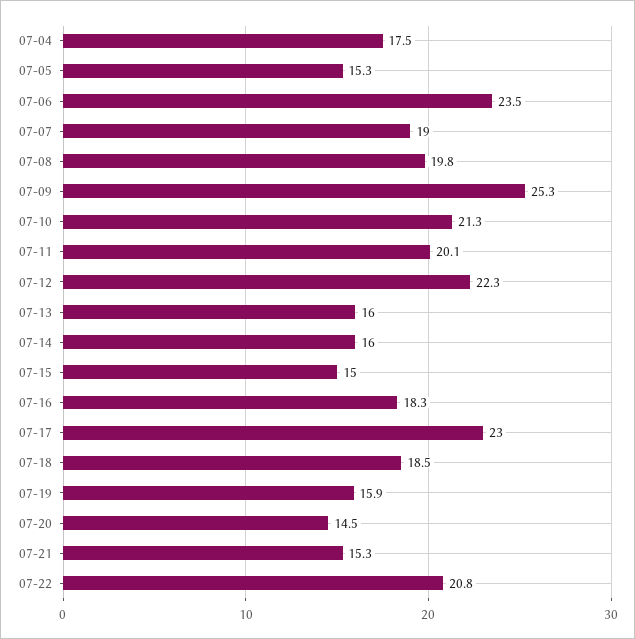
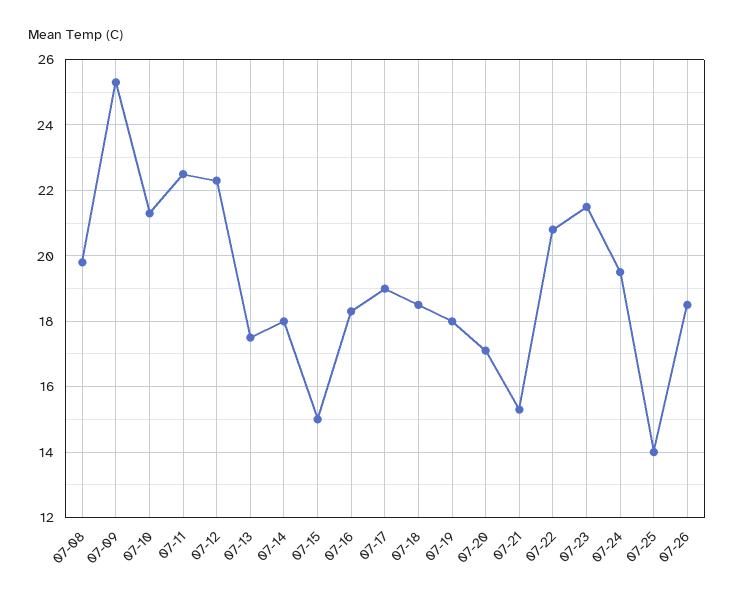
07-04: 17.5 -> none
07-05: 15.3 -> none
07-06: 23.5 -> none
07-07: 19 -> none
07-11: 20.1 -> 22.5
07-13: 16 -> 17.5
07-14: 16 -> 18
07-17: 23 -> 19
07-19: 15.9 -> 18
07-20: 14.5 -> 17
07-23: none -> 21.5
07-24: none -> 19.5
07-25: none -> 14
07-26: none -> 18.5

